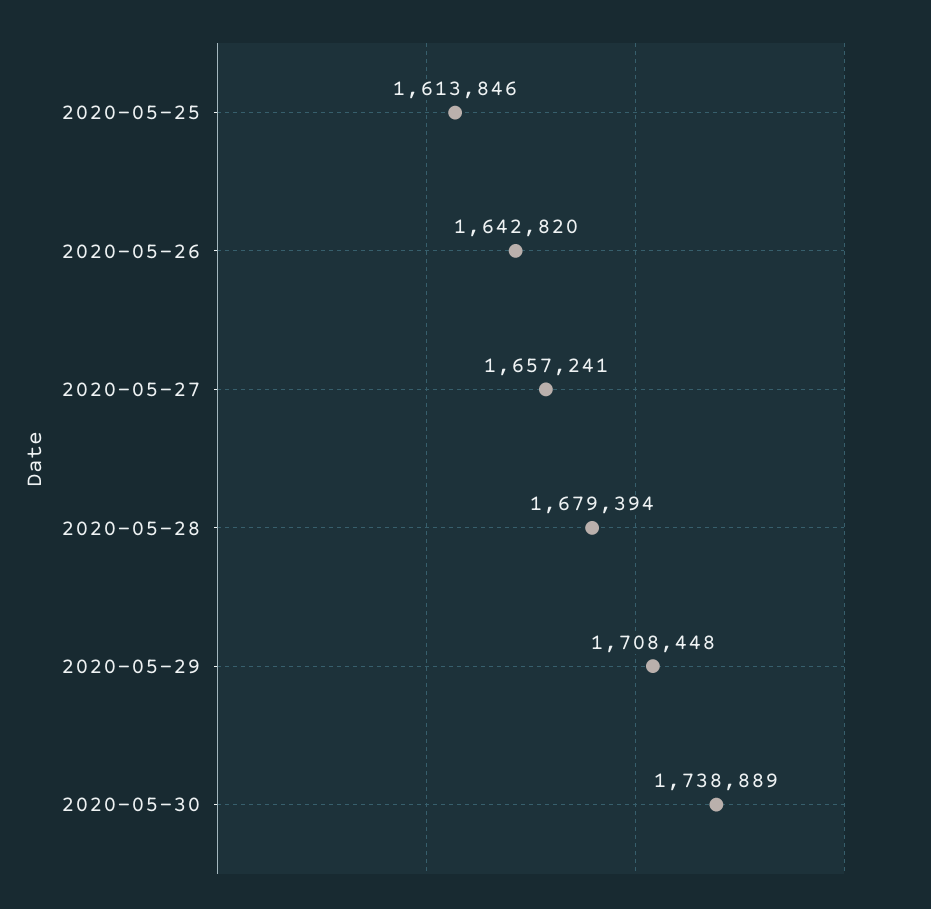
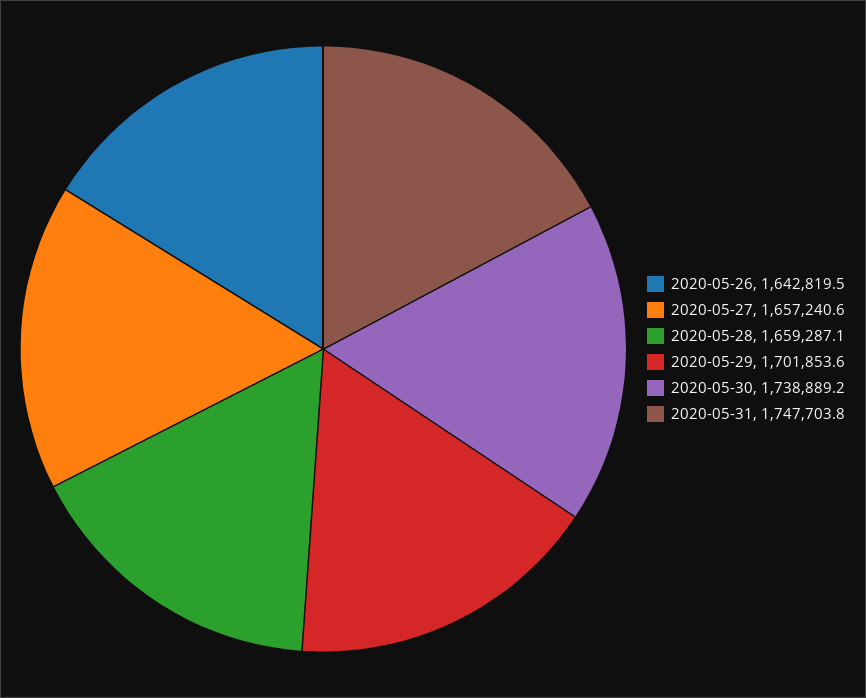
2020-05-25: 1613846 -> none
2020-05-28: 1679394 -> 1659287.1
2020-05-29: 1708448 -> 1701853.6
2020-05-31: none -> 1747703.8

